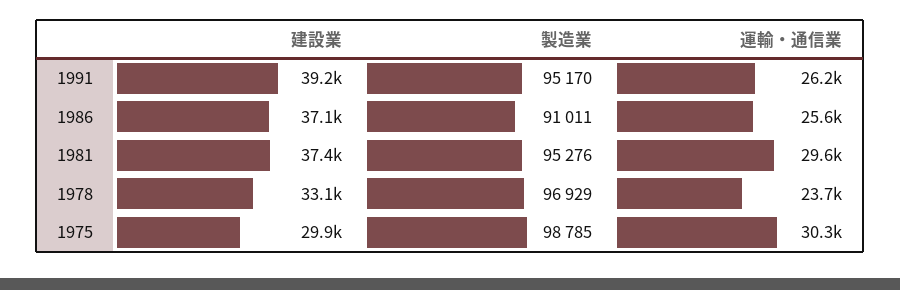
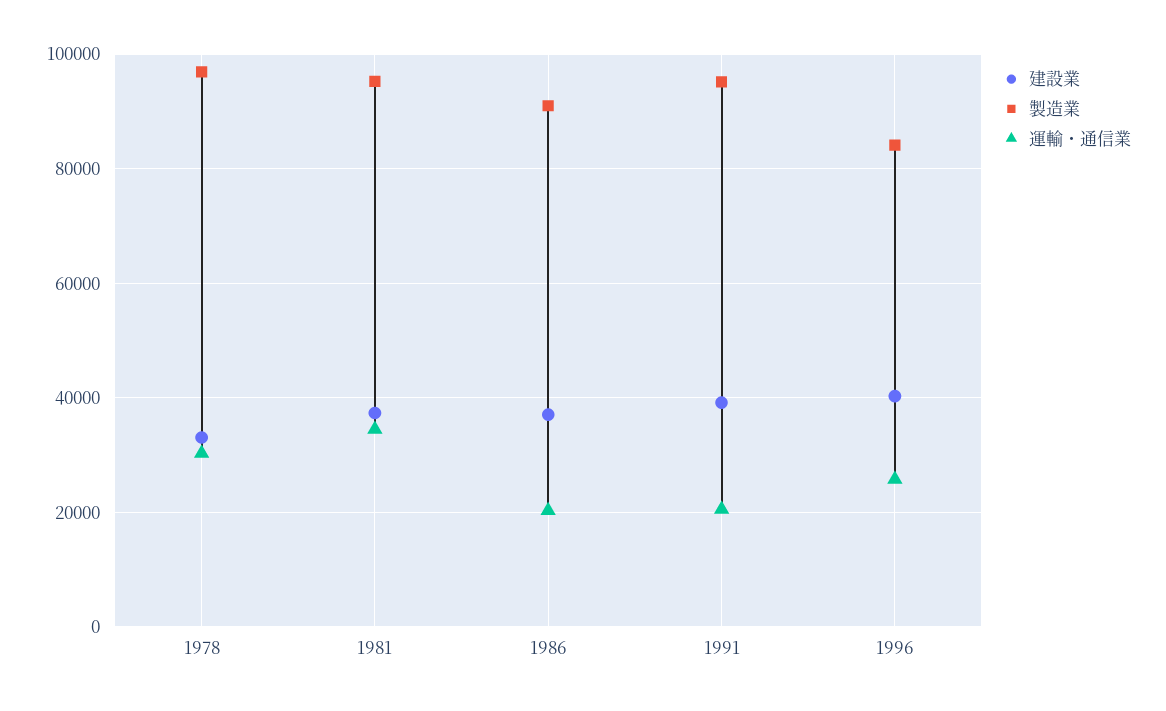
運輸・通信業, 1991: 26200 -> 20000
運輸・通信業, 1986: 25600 -> 20000
運輸・通信業, 1981: 29600 -> 34000
運輸・通信業, 1978: 23700 -> 30000
建設業, 1975: 29900 -> none
製造業, 1975: 98785 -> none
運輸・通信業, 1975: 30300 -> none
建設業, 1996: none -> 40000
製造業, 1996: none -> 84000
運輸・通信業, 1996: none -> 26000

